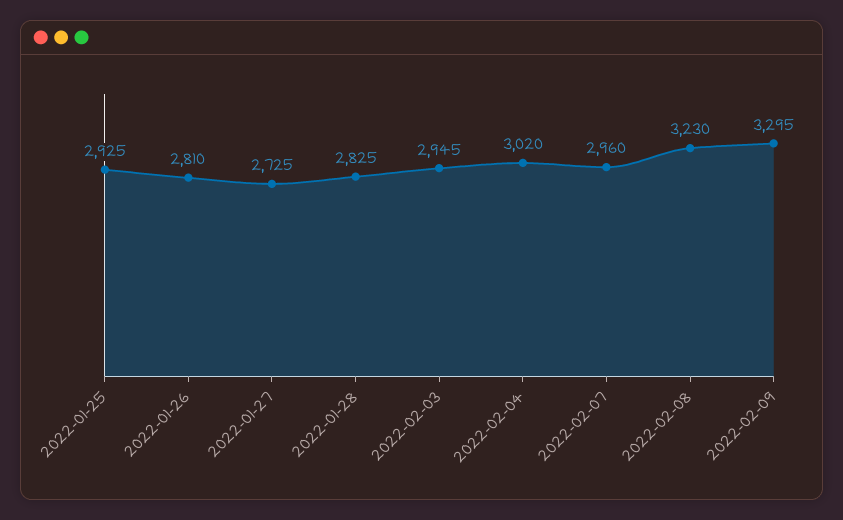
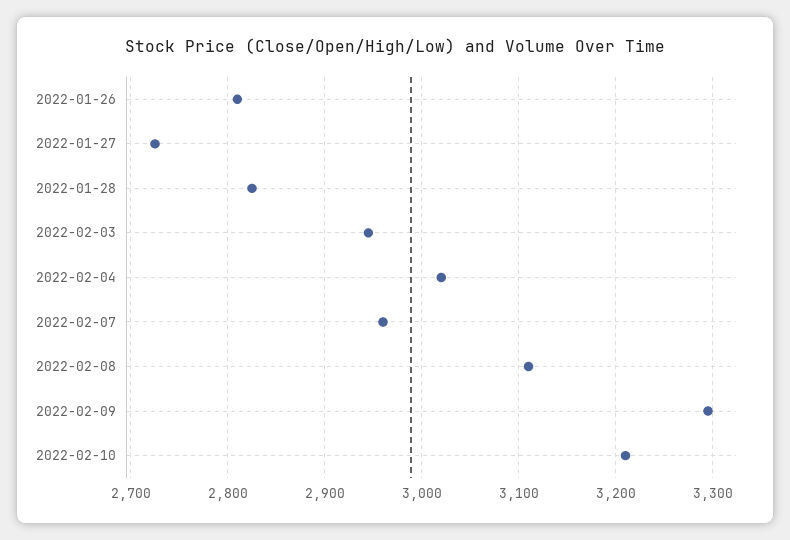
2022-01-25: 2925 -> none
2022-02-08: 3230 -> 3110
2022-02-10: none -> 3210

